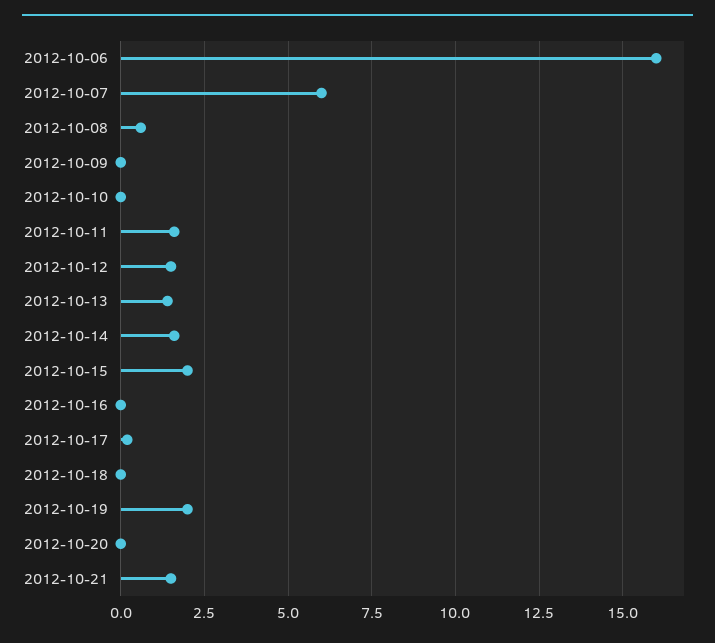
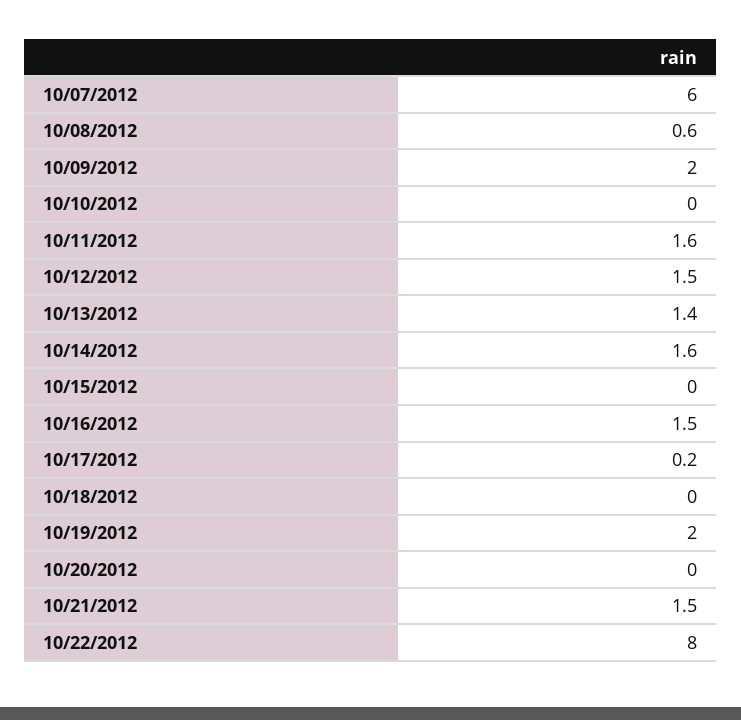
2012-10-06: 16 -> none
2012-10-09: 0 -> 2
2012-10-15: 2 -> 0
2012-10-16: 0 -> 1.5
10/22/2012: none -> 8

